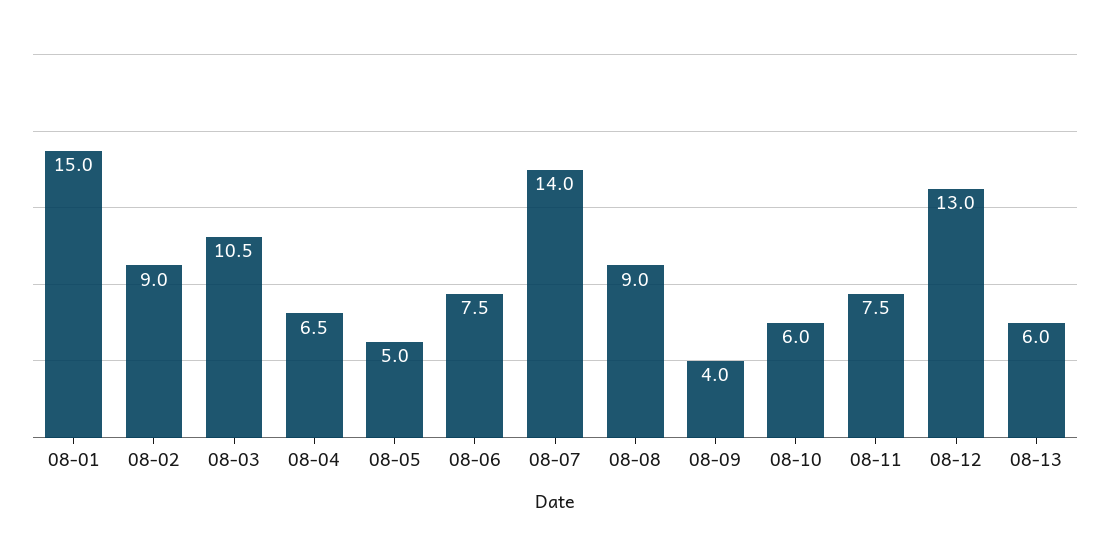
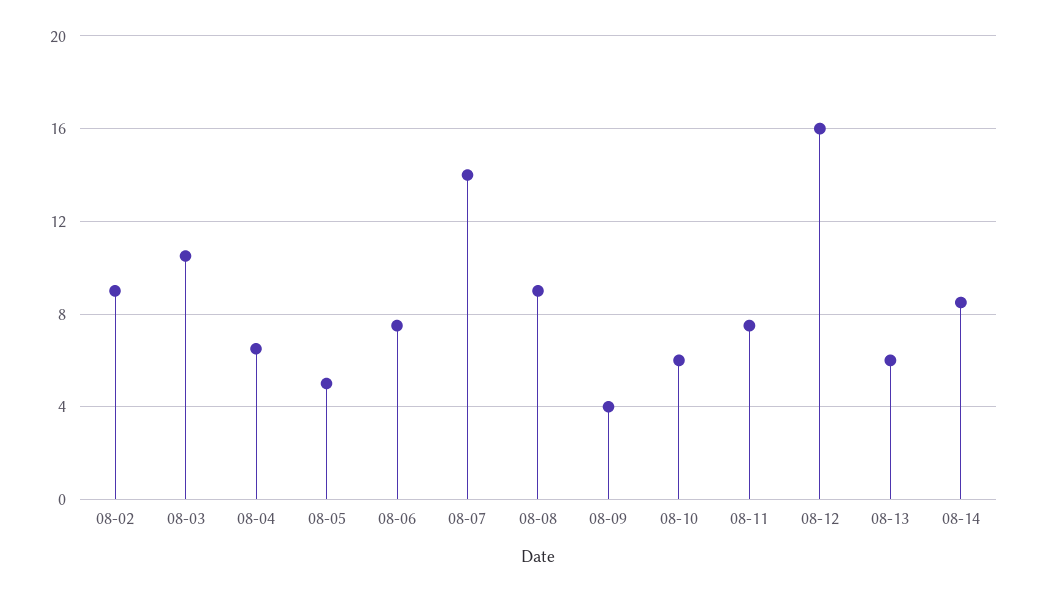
08-01: 15 -> none
08-12: 13 -> 16
08-14: none -> 8.5

